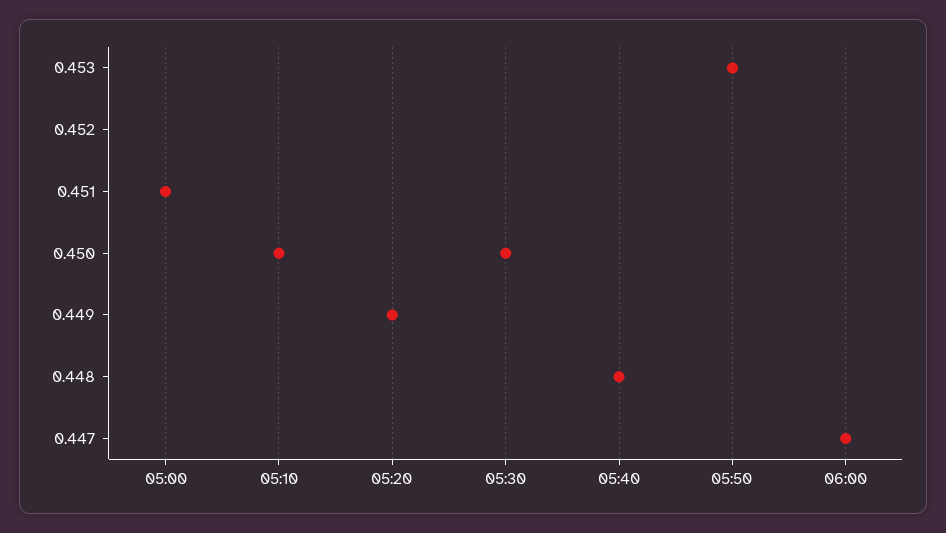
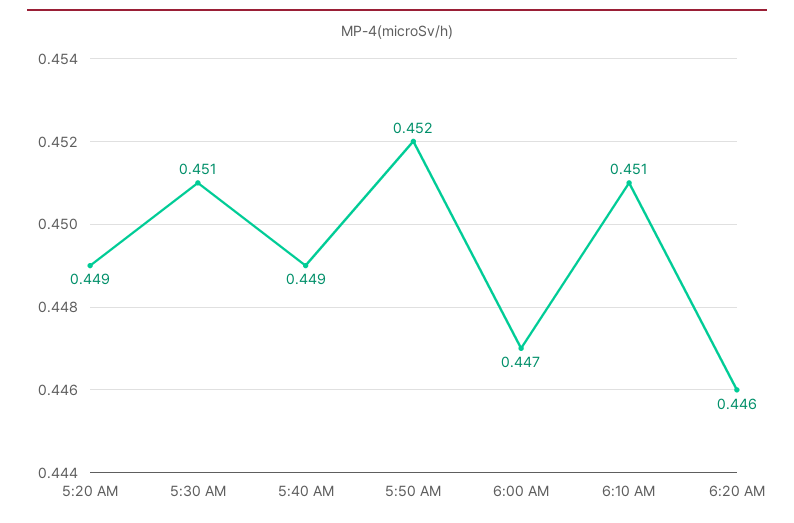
05:00: 0.451 -> none
05:10: 0.45 -> none
05:30: 0.45 -> 0.451
05:40: 0.448 -> 0.449
05:50: 0.453 -> 0.452
6:10 AM: none -> 0.451
6:20 AM: none -> 0.446

